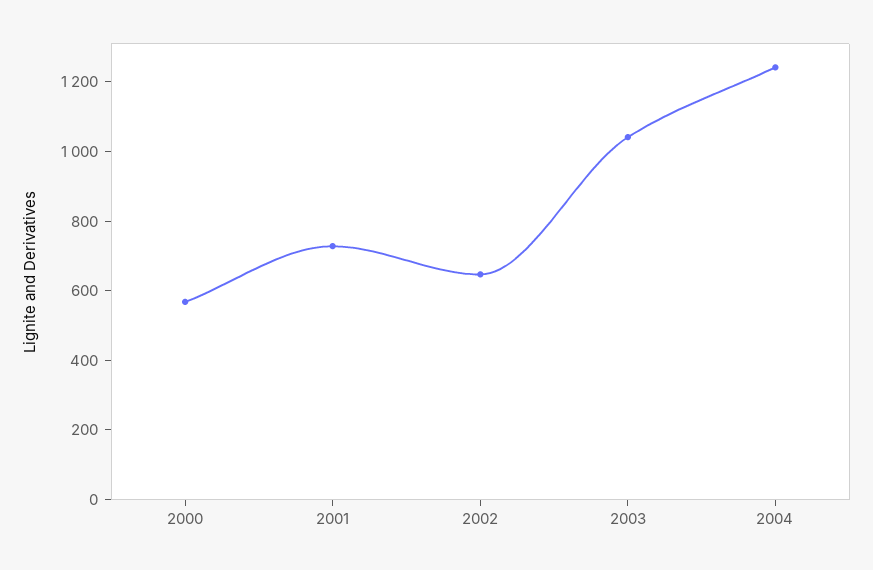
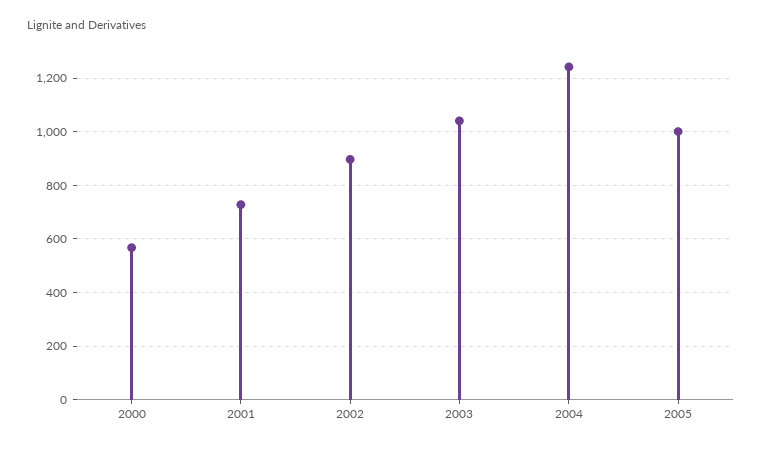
2002: 650 -> 900
2005: none -> 1000

